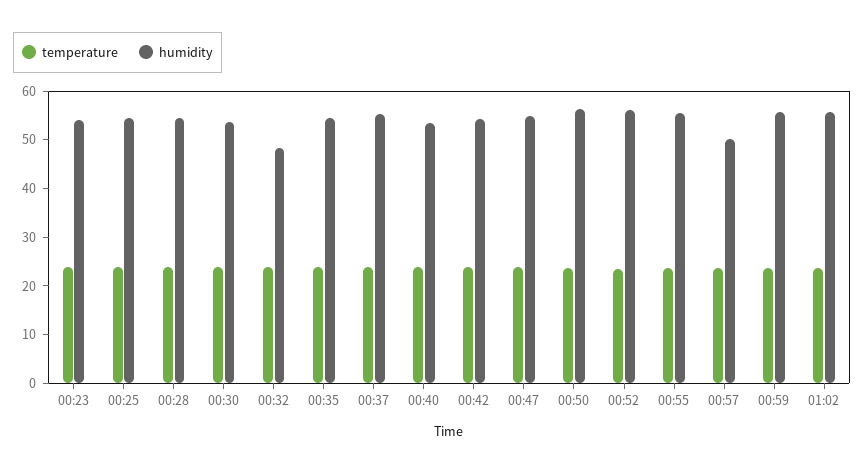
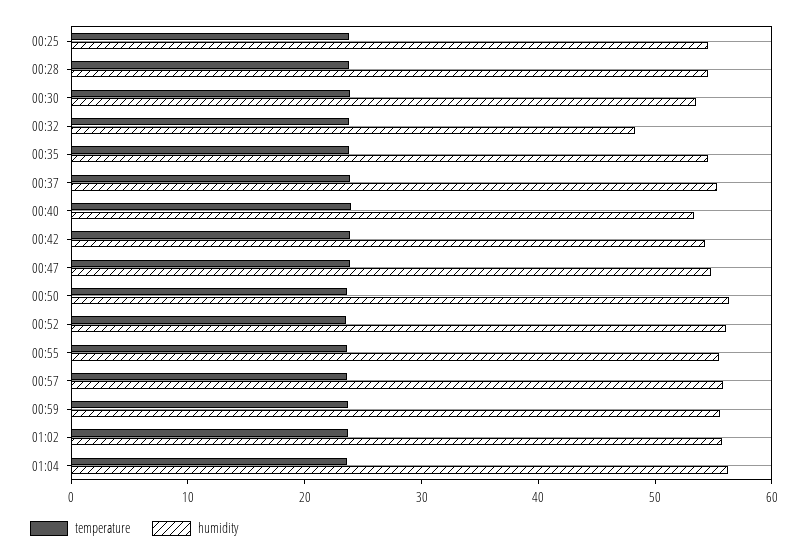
temperature, 00:23: 24 -> none
humidity, 00:23: 54 -> none
humidity, 00:57: 50 -> 56
temperature, 01:04: none -> 24
humidity, 01:04: none -> 56

